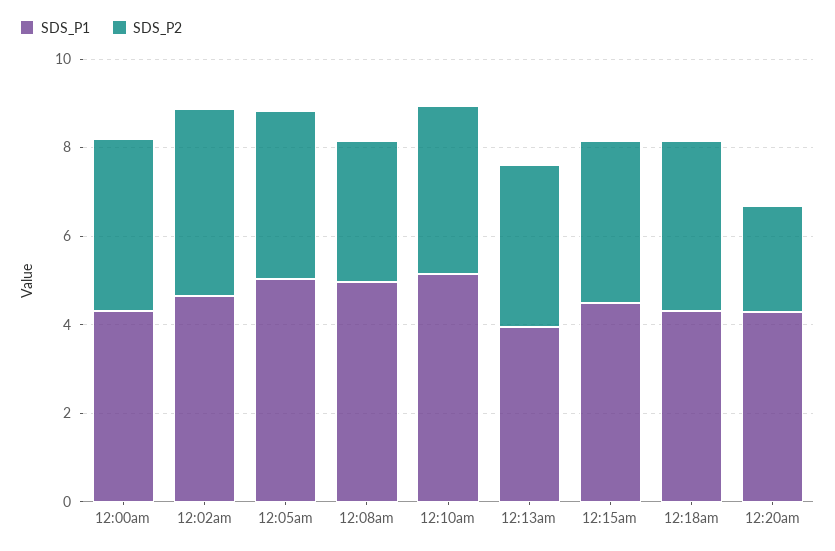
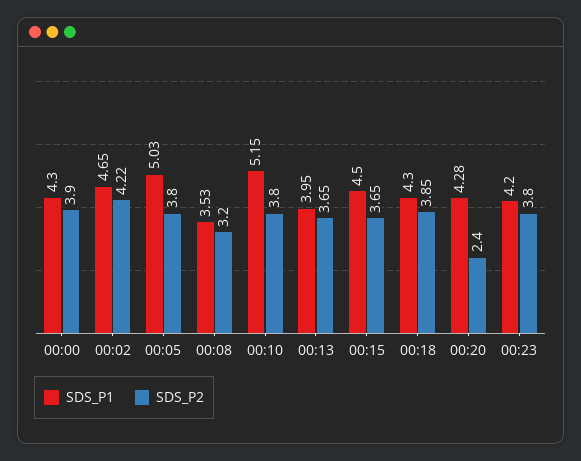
SDS_P1, 12:08am: 5 -> 3.53
SDS_P1, 00:23: none -> 4.2
SDS_P2, 00:23: none -> 3.8

